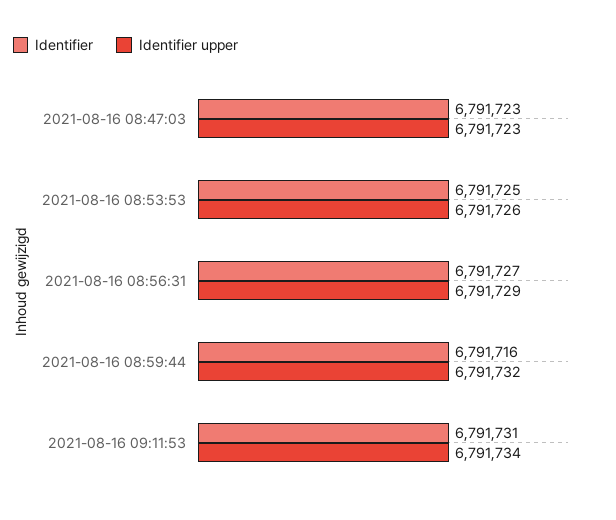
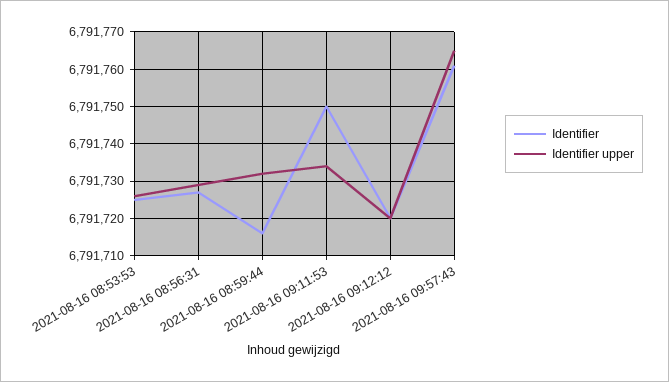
Identifier, 2021-08-16 08:47:03: 6791723 -> none
Identifier upper, 2021-08-16 08:47:03: 6791723 -> none
Identifier, 2021-08-16 09:11:53: 6791731 -> 6791750
Identifier, 2021-08-16 09:12:12: none -> 6791720
Identifier upper, 2021-08-16 09:12:12: none -> 6791720
Identifier, 2021-08-16 09:57:43: none -> 6791760
Identifier upper, 2021-08-16 09:57:43: none -> 6791765

